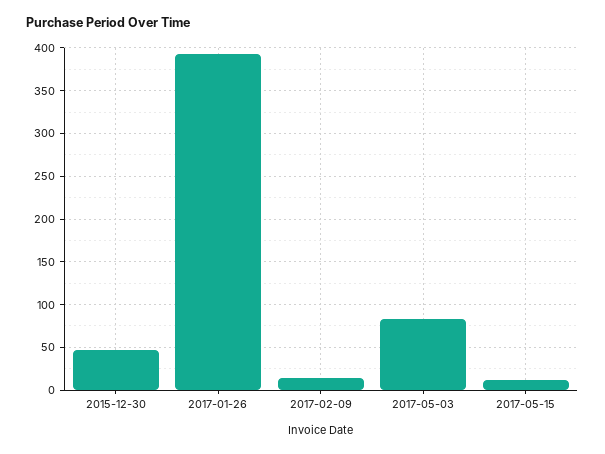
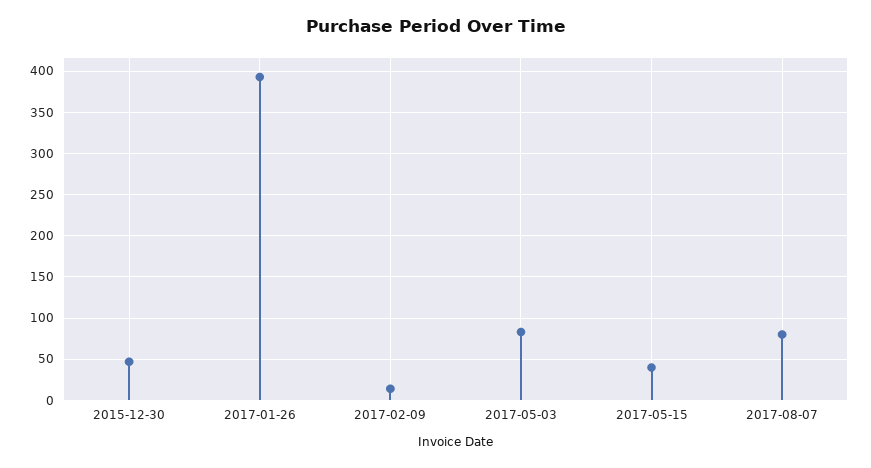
2017-05-15: 10 -> 40
2017-08-07: none -> 80

